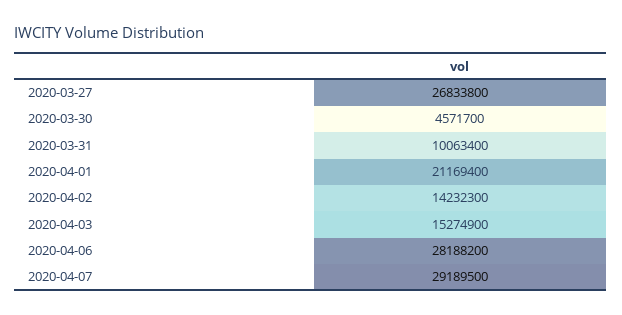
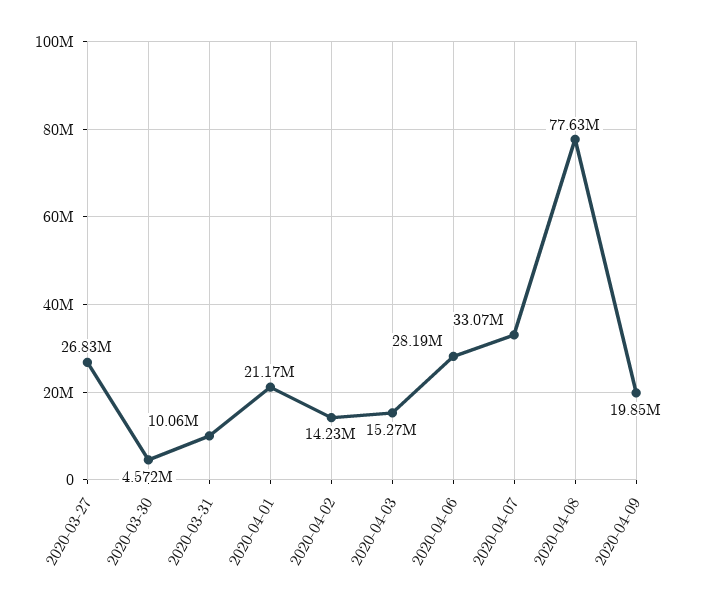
2020-04-07: 29189500 -> 33070000
2020-04-08: none -> 77630000
2020-04-09: none -> 19850000

